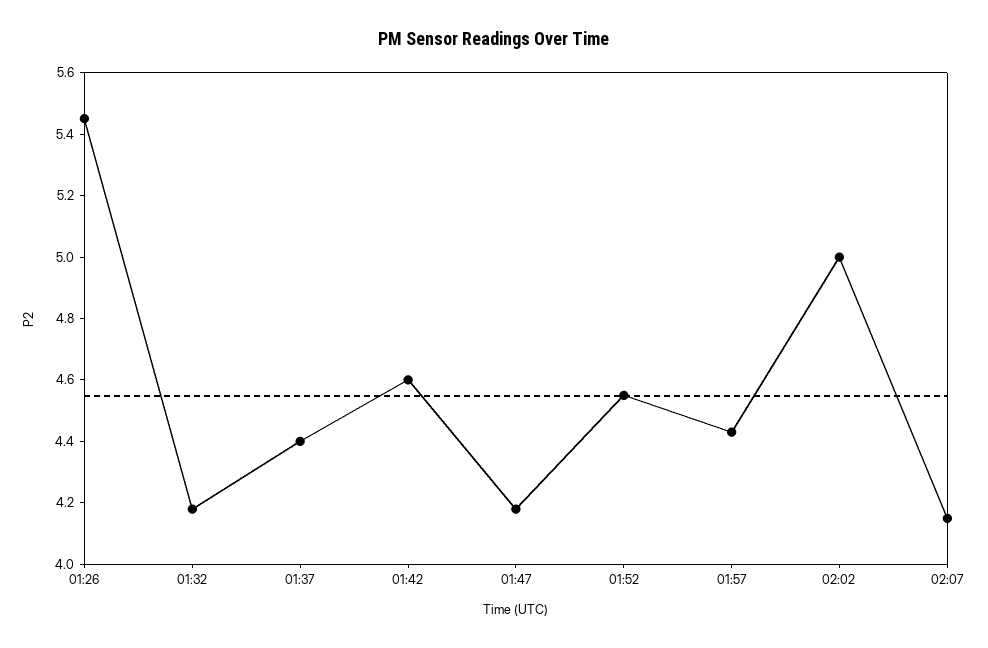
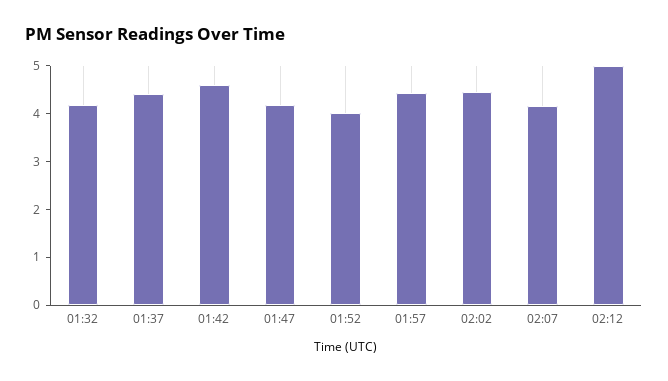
01:26: 5.45 -> none
01:52: 4.55 -> 4
02:02: 5 -> 4.4
02:12: none -> 5

